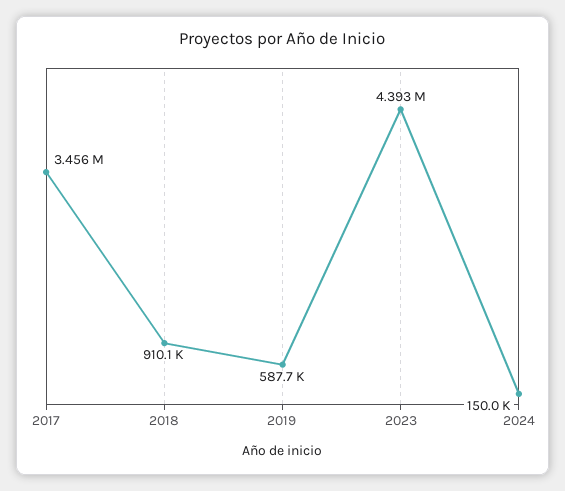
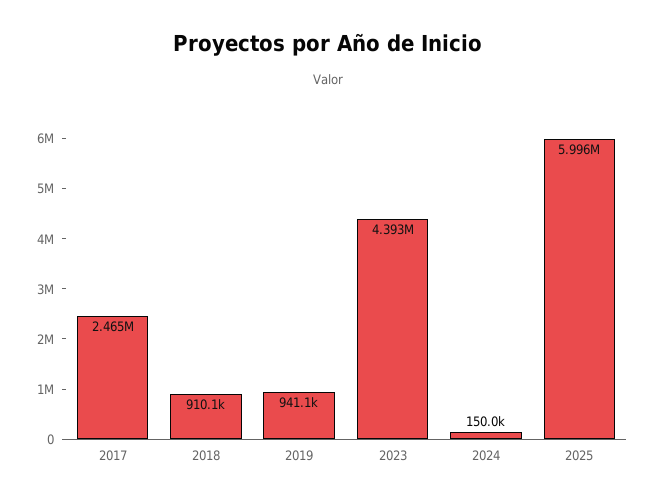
2017: 3456000 -> 2465000
2019: 587700 -> 941100
2025: none -> 5996000

